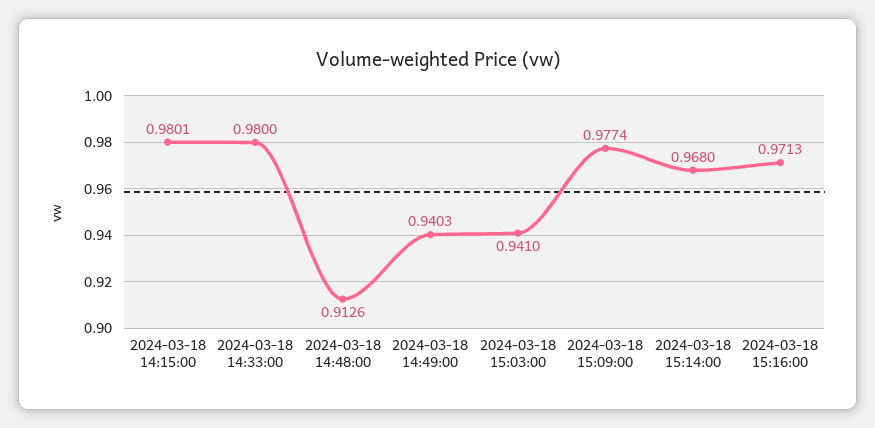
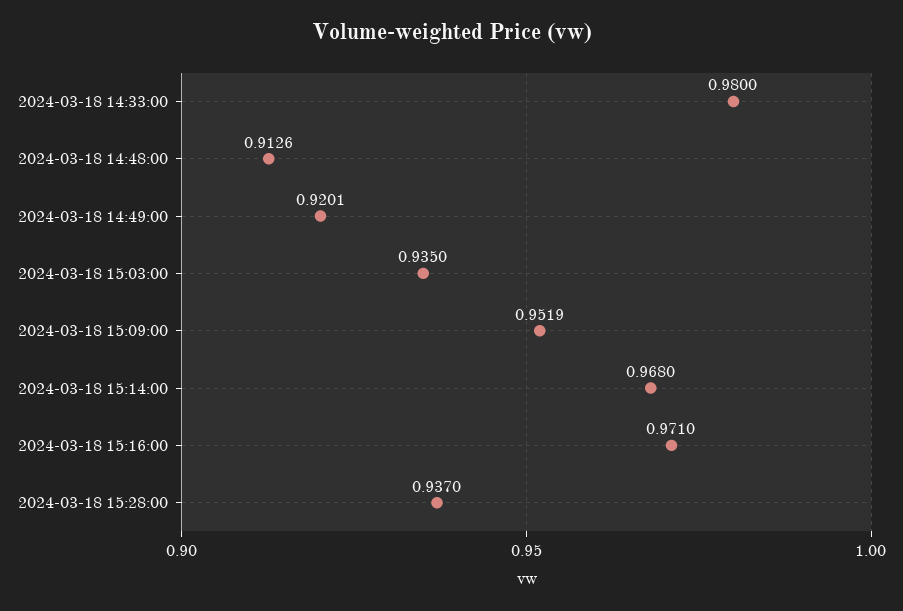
2024-03-18 14:15:00: 0.9801 -> none
2024-03-18 14:49:00: 0.9403 -> 0.9201
2024-03-18 15:03:00: 0.941 -> 0.935
2024-03-18 15:09:00: 0.9774 -> 0.9519
2024-03-18 15:16:00: 0.9713 -> 0.971
2024-03-18 15:28:00: none -> 0.937

